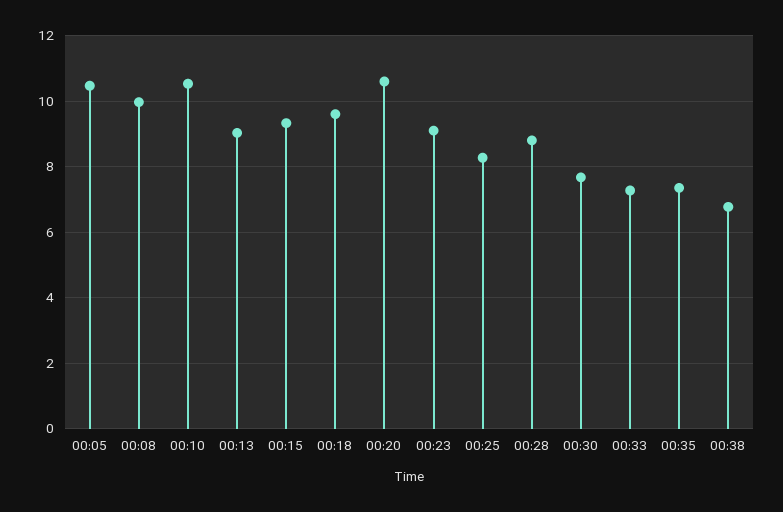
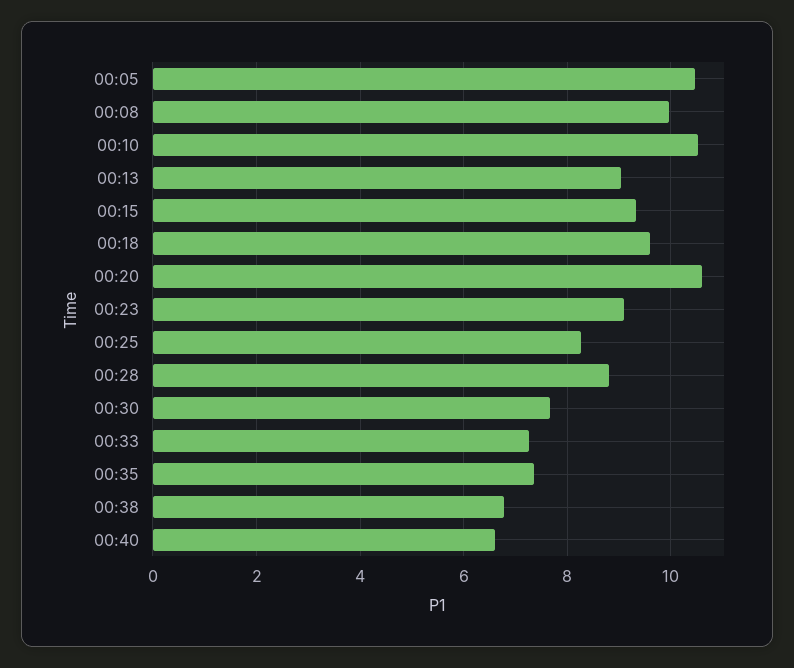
00:40: none -> 6.6

